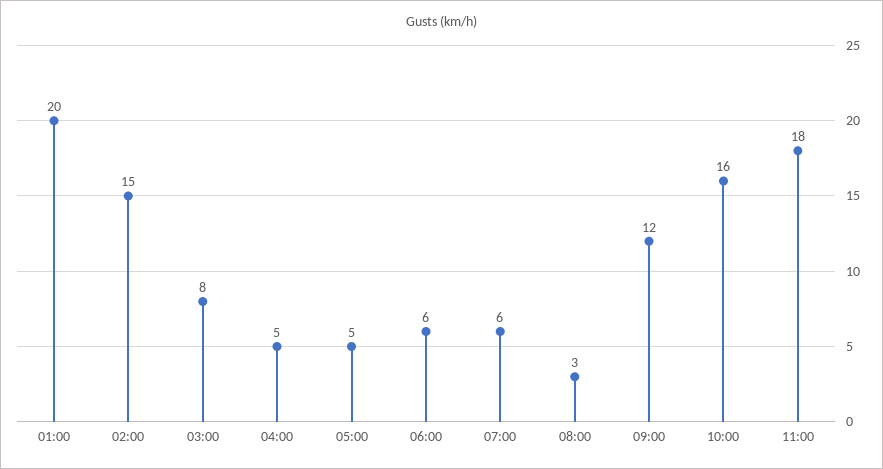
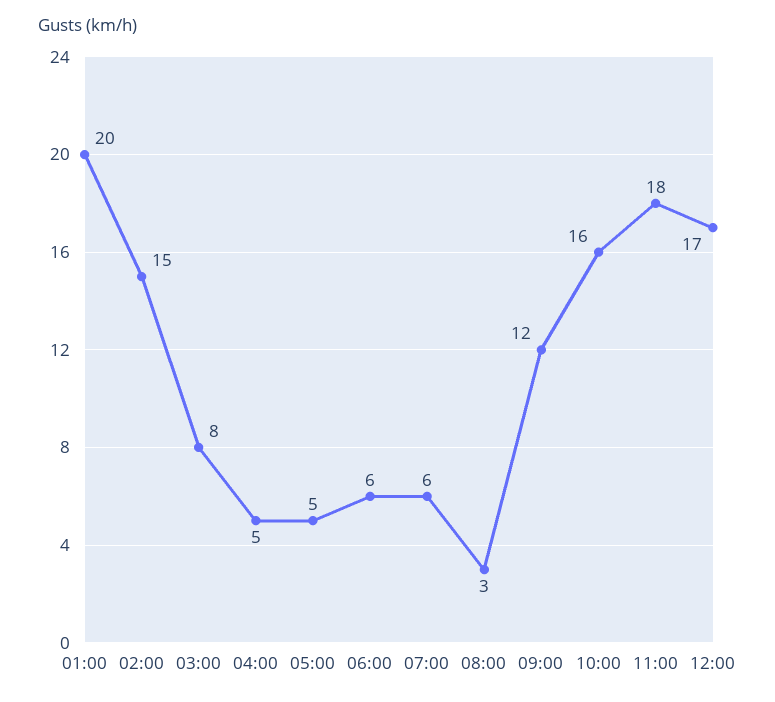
12:00: none -> 17

